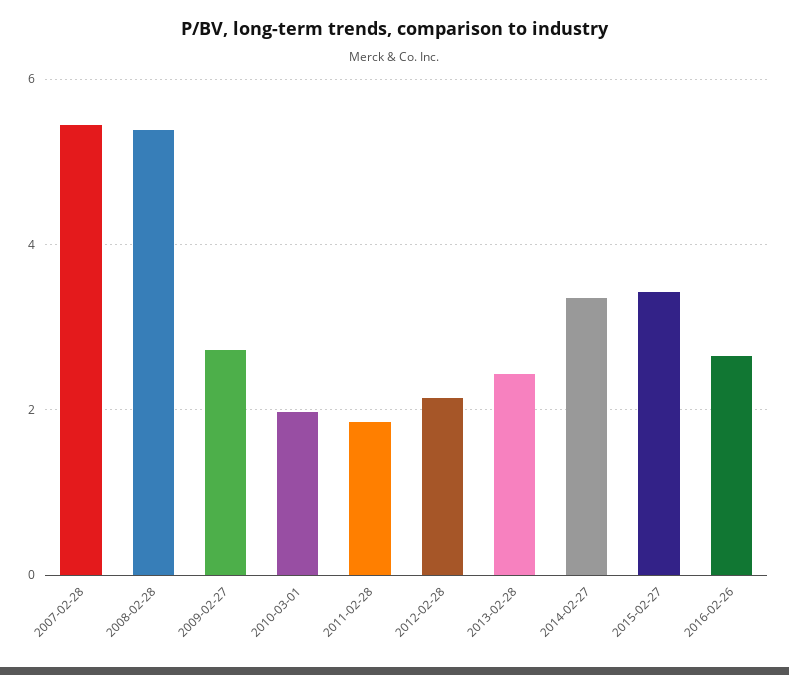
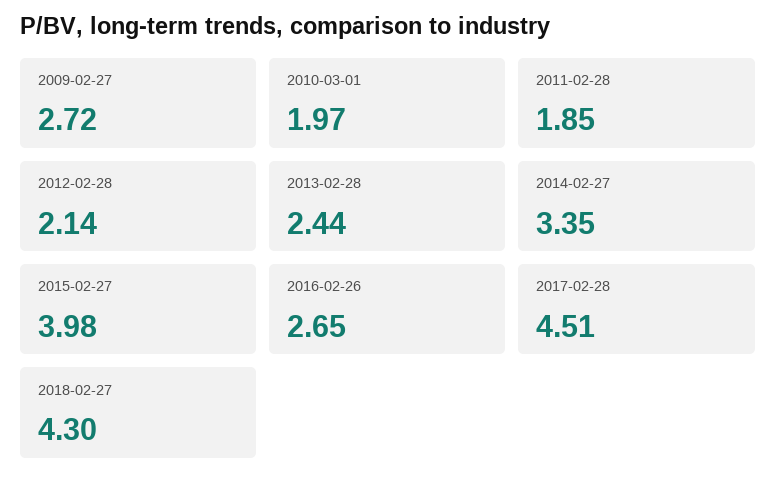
2007-02-28: 5.4 -> none
2008-02-28: 5.4 -> none
2015-02-27: 3.4 -> 3.98
2017-02-28: none -> 4.51
2018-02-27: none -> 4.3

